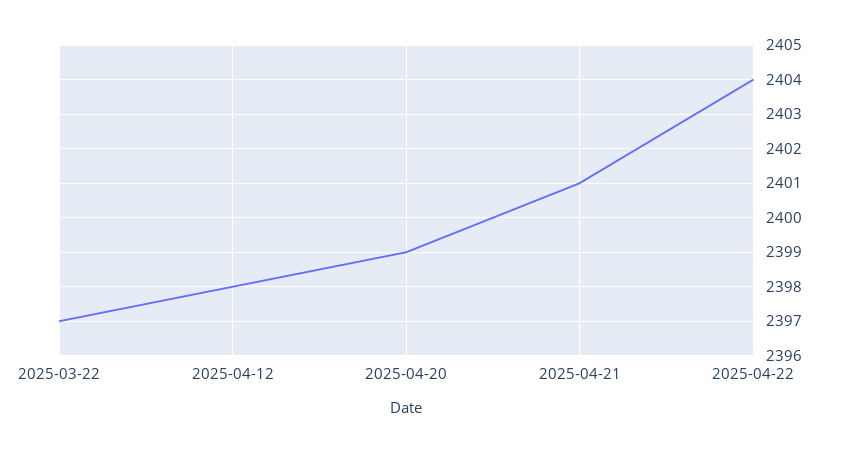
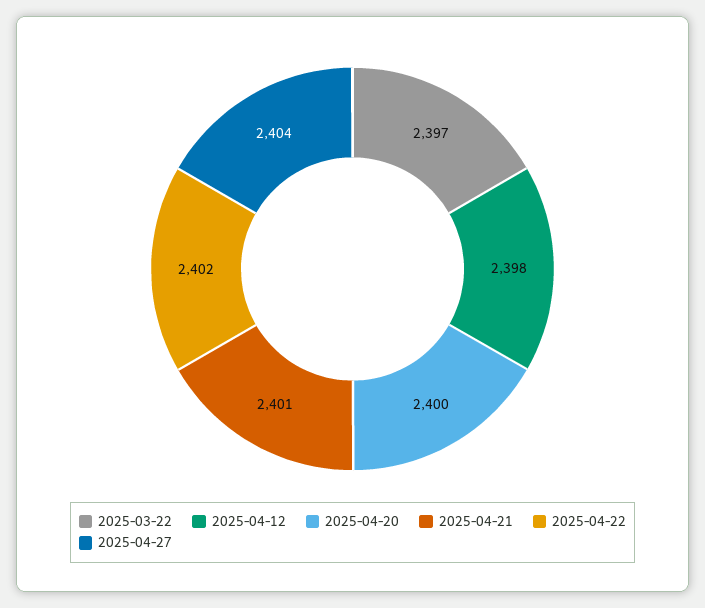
2025-04-20: 2399 -> 2400
2025-04-22: 2404 -> 2402
2025-04-27: none -> 2404

